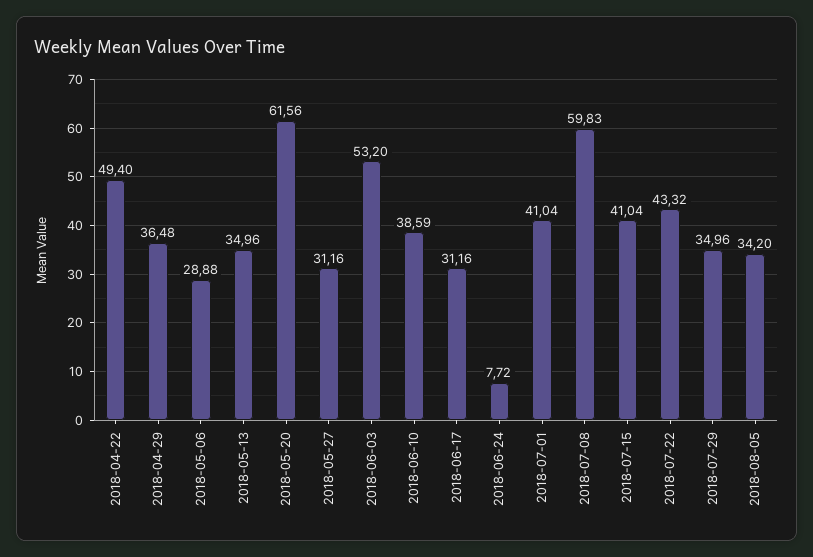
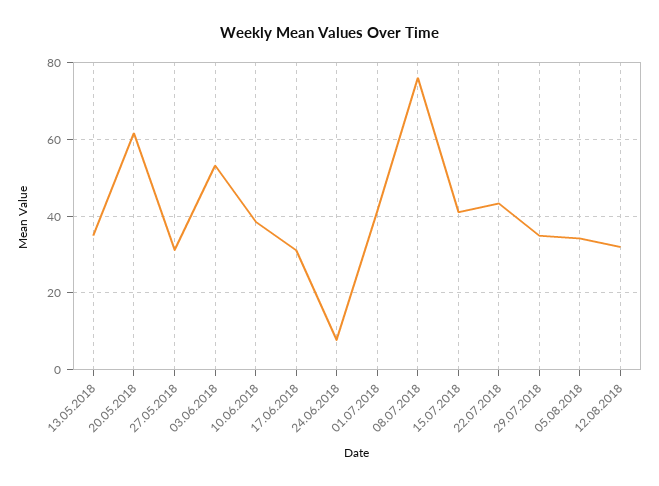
2018-04-22: 49.4 -> none
2018-04-29: 36.48 -> none
2018-05-06: 28.88 -> none
2018-07-08: 59.83 -> 76
12.08.2018: none -> 32

